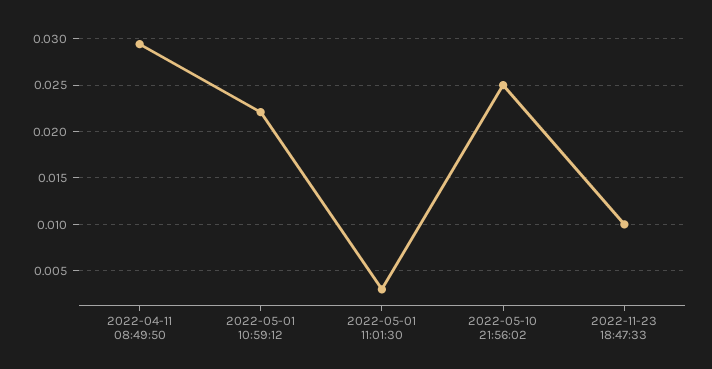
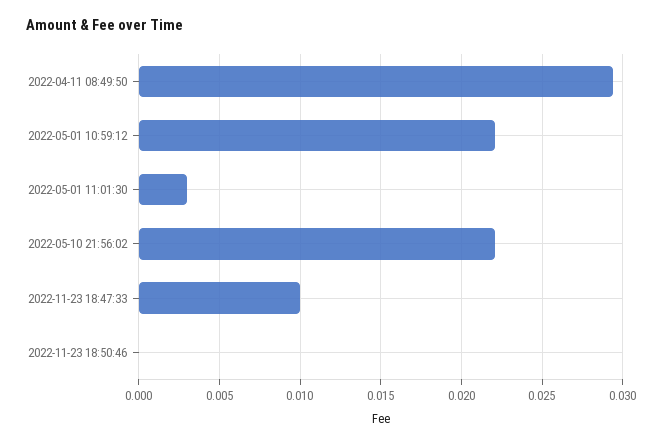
2022-05-10 21:56:02: 0.025 -> 0.022
2022-11-23 18:50:46: none -> 0

